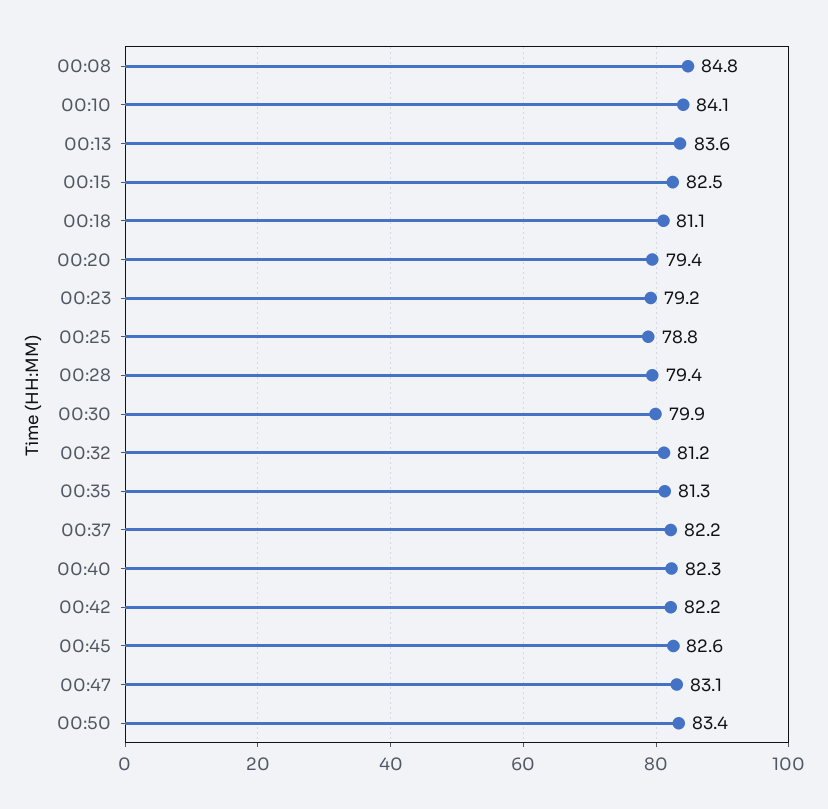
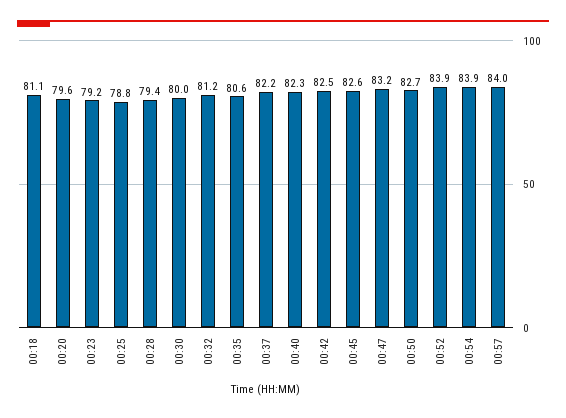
00:08: 84.8 -> none
00:10: 84.1 -> none
00:13: 83.6 -> none
00:15: 82.5 -> none
00:20: 79.4 -> 79.6
00:30: 79.9 -> 80
00:35: 81.3 -> 80.6
00:42: 82.2 -> 82.5
00:47: 83.1 -> 83.2
00:50: 83.4 -> 82.7
00:52: none -> 83.9
00:54: none -> 83.9
00:57: none -> 84

